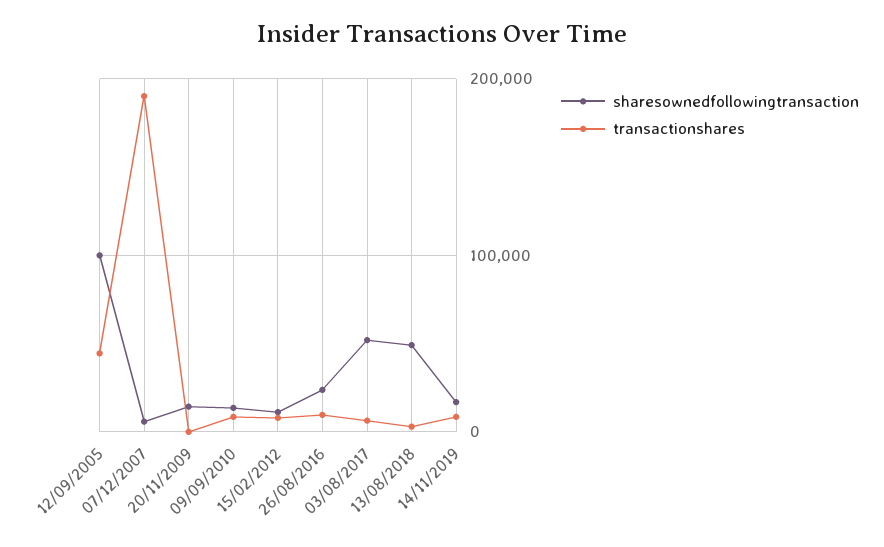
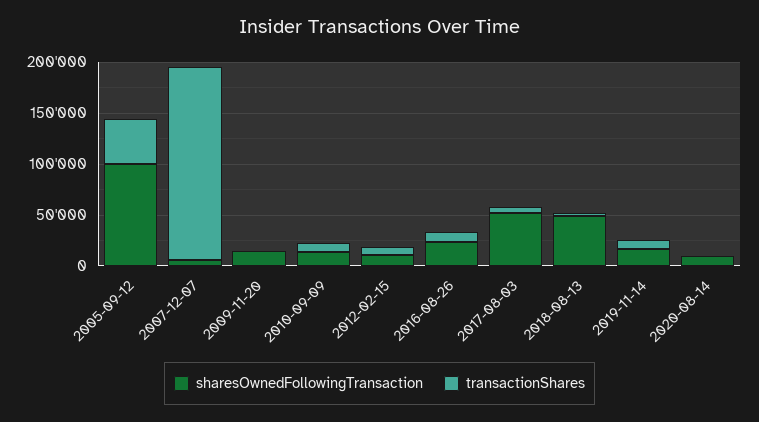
sharesownedfollowingtransaction, 2020-08-14: none -> 10000
transactionshares, 2020-08-14: none -> 0

